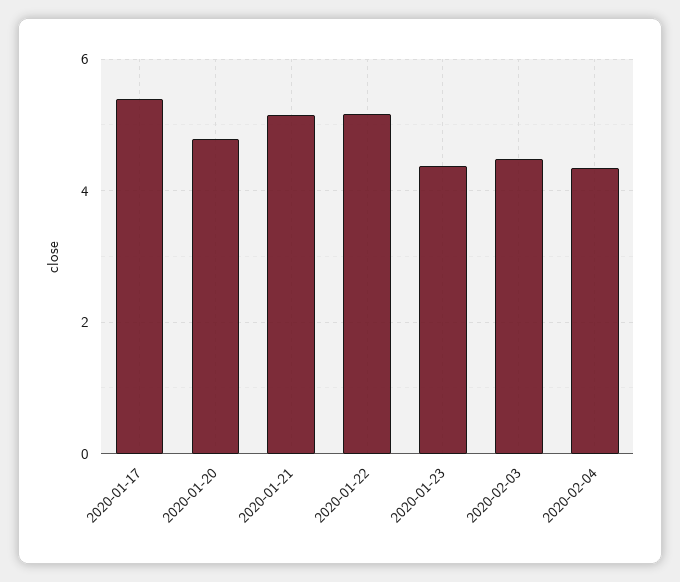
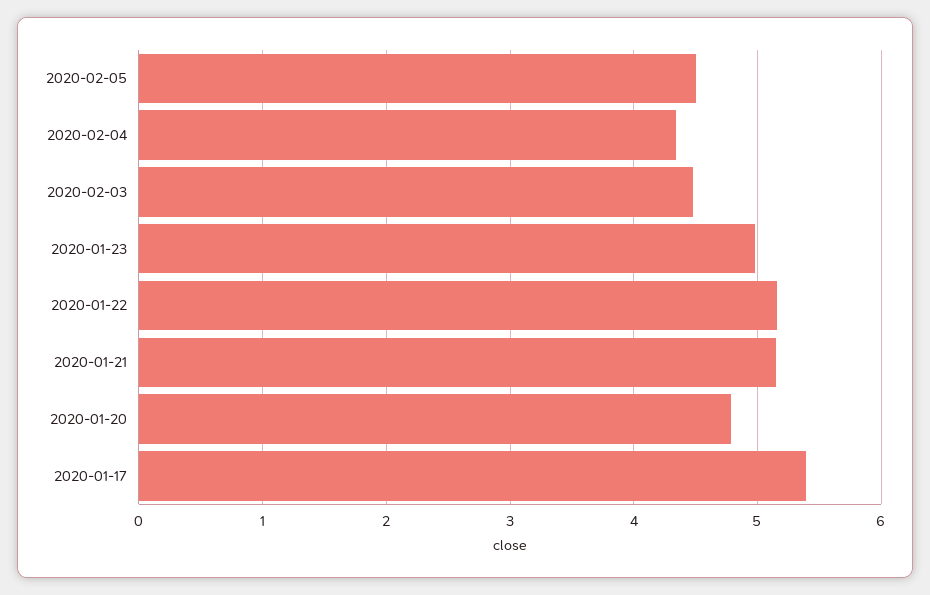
2020-01-23: 4.4 -> 5
2020-02-05: none -> 4.5

